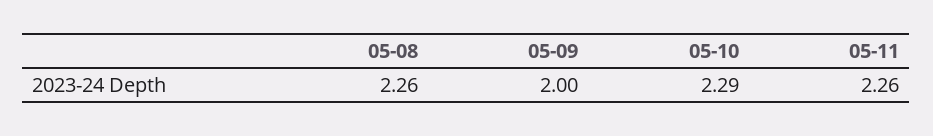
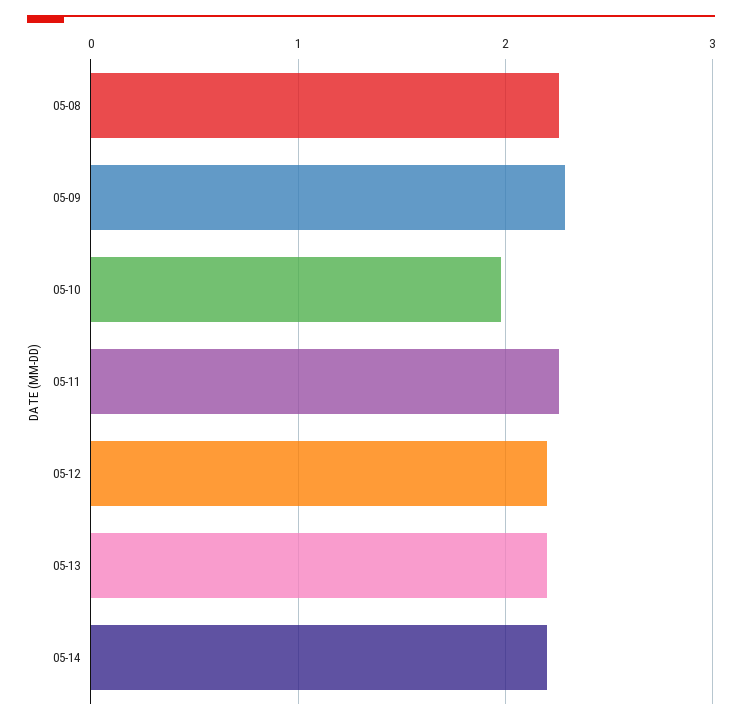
05-09: 2 -> 2.3
05-10: 2.29 -> 2
05-12: none -> 2.2
05-13: none -> 2.2
05-14: none -> 2.2

